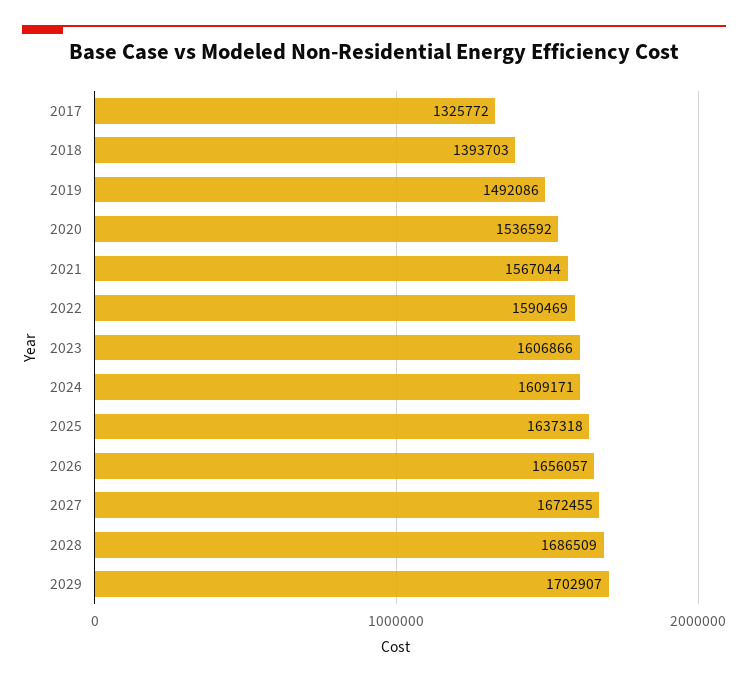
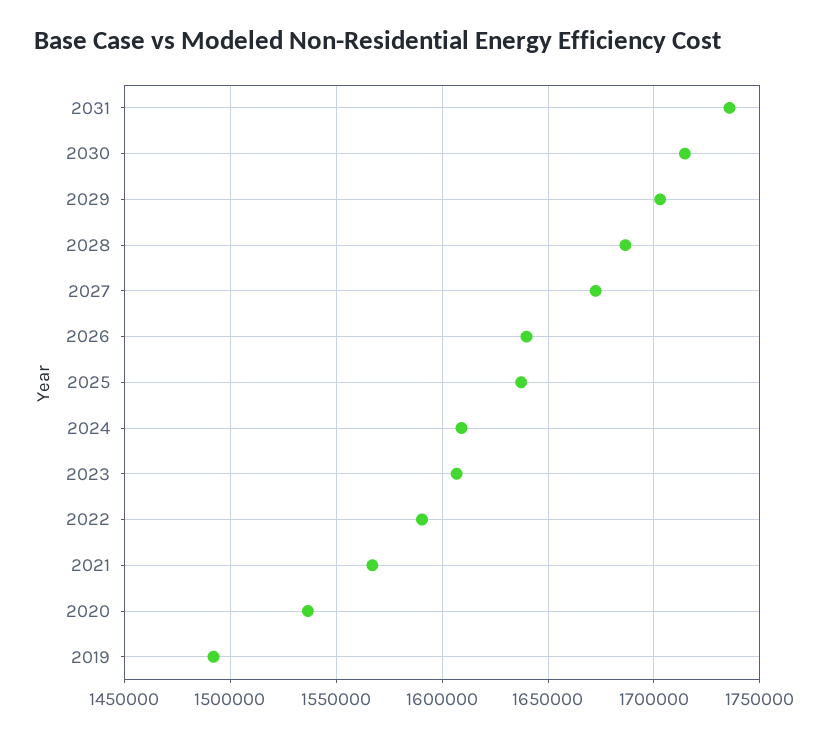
2017: 1325772 -> none
2018: 1393703 -> none
2026: 1656057 -> 1640000
2031: none -> 1735000
2030: none -> 1715000

